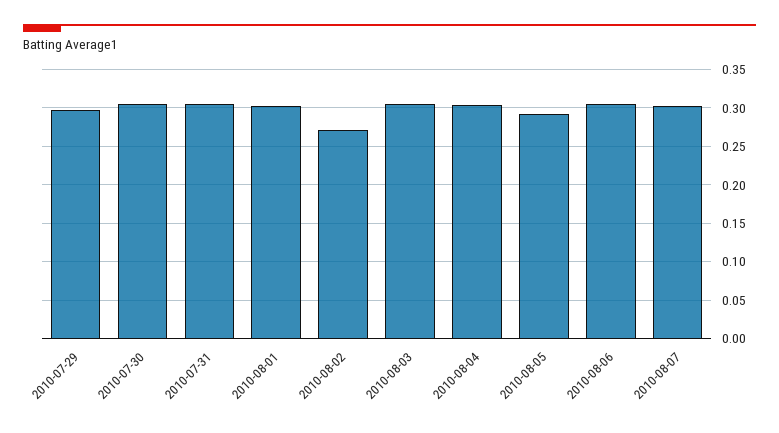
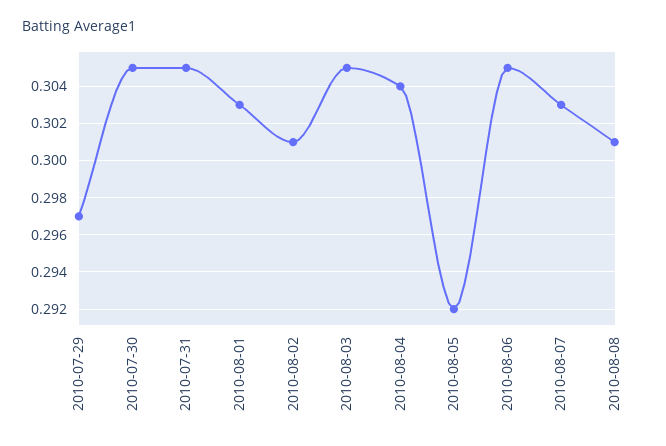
2010-08-02: 0.27 -> 0.301
2010-08-08: none -> 0.301

